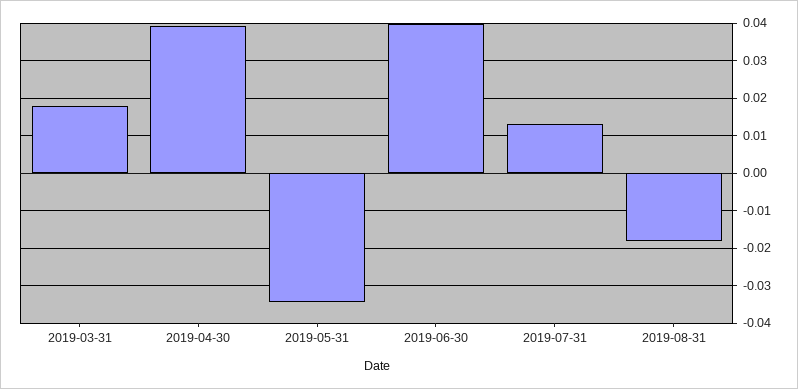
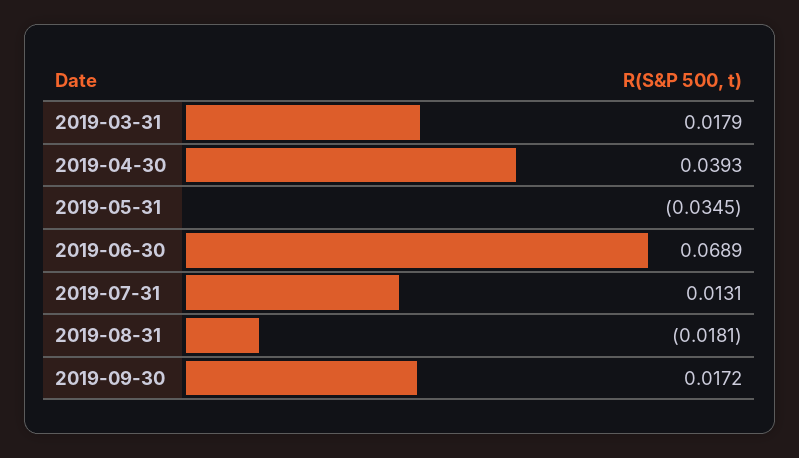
2019-06-30: 0.04 -> 0.0689
2019-09-30: none -> 0.0172

